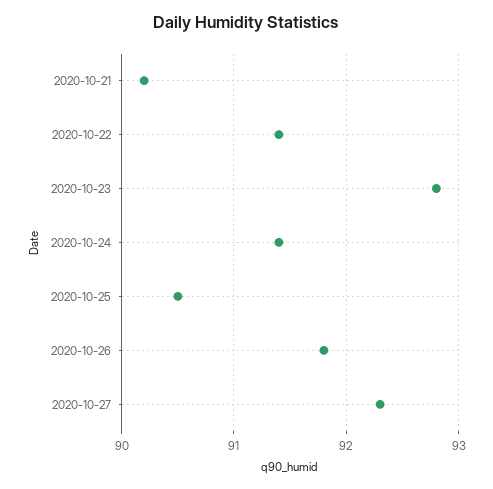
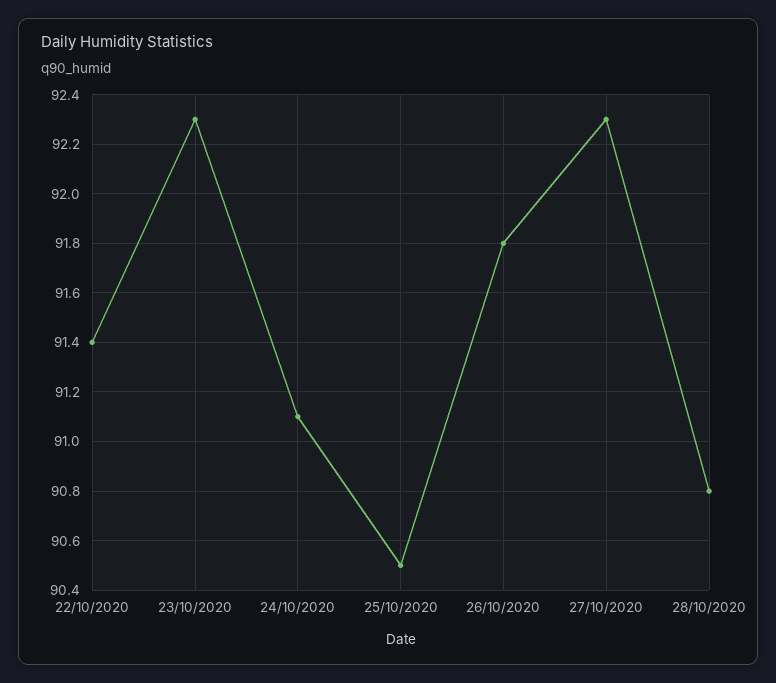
2020-10-21: 90.2 -> none
2020-10-23: 92.8 -> 92.3
2020-10-24: 91.4 -> 91.1
28/10/2020: none -> 90.8

